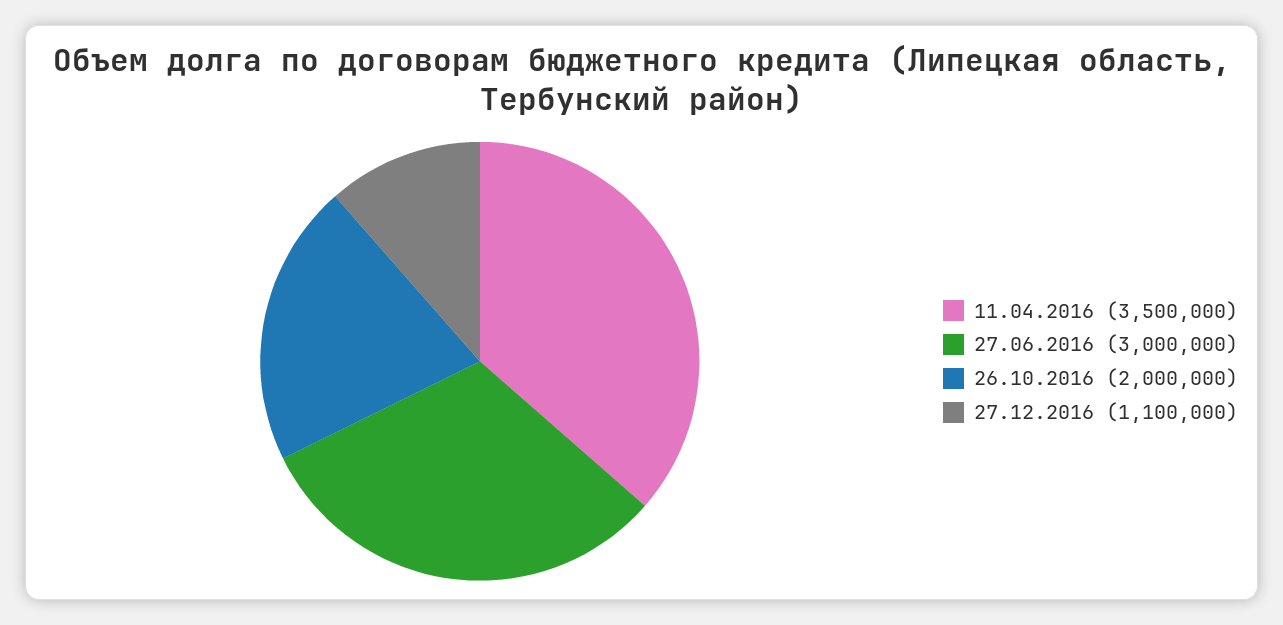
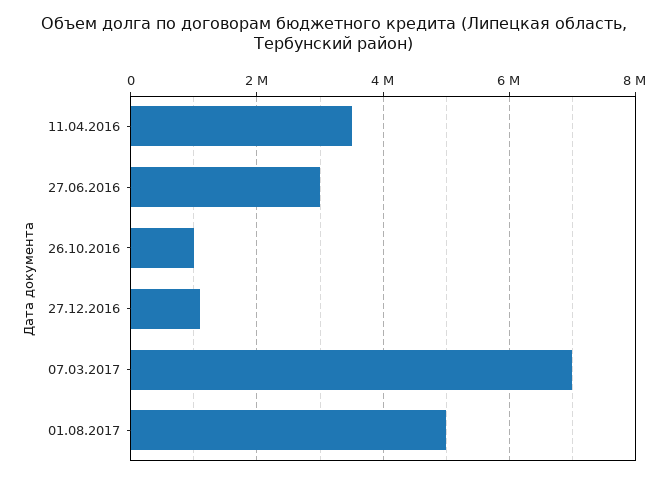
26.10.2016: 2000000 -> 1000000
07.03.2017: none -> 7000000
01.08.2017: none -> 5000000

